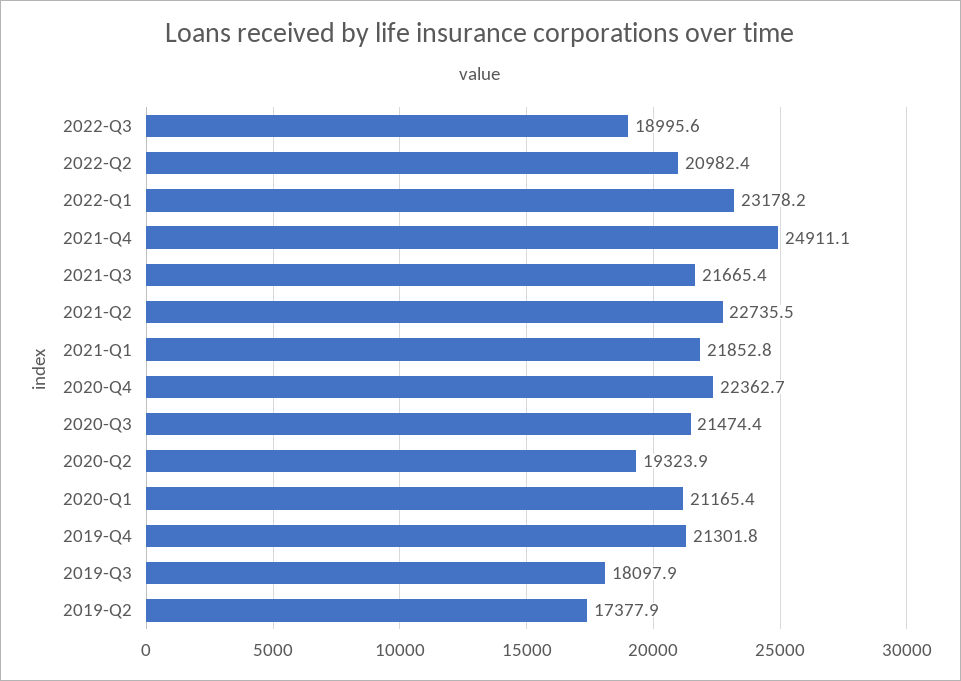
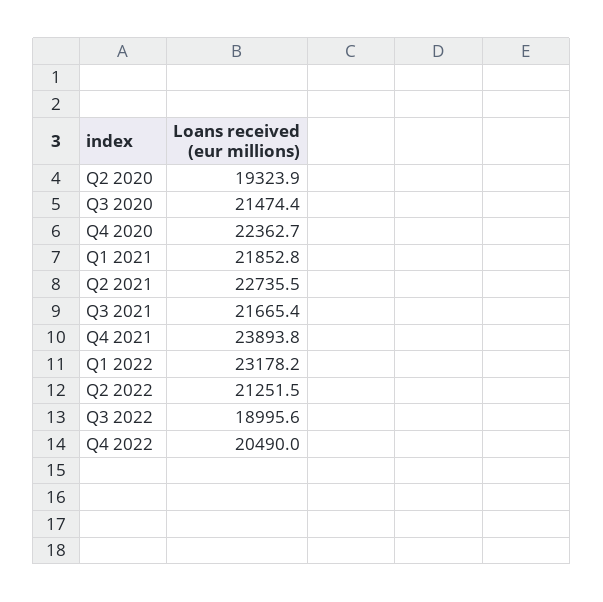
2022-Q2: 20982.4 -> 21251.5
2021-Q4: 24911.1 -> 23893.8
2020-Q1: 21165.4 -> none
2019-Q4: 21301.8 -> none
2019-Q3: 18097.9 -> none
2019-Q2: 17377.9 -> none
Q4 2022: none -> 20490

